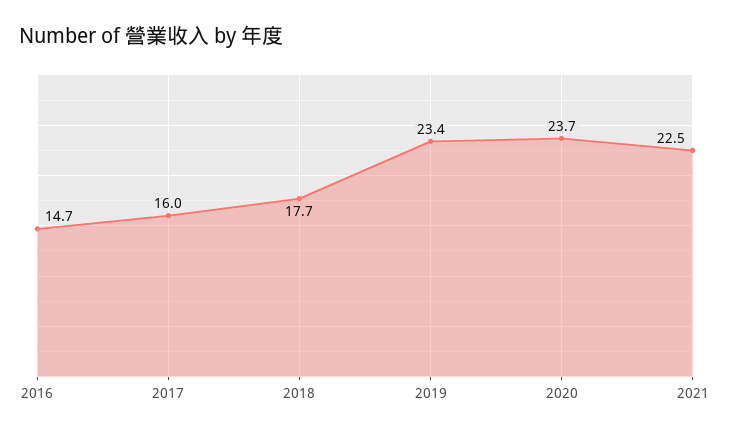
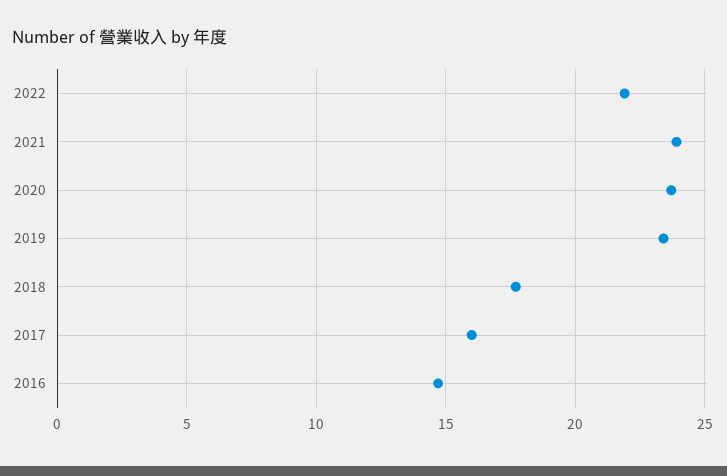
2021: 22.5 -> 24
2022: none -> 22

